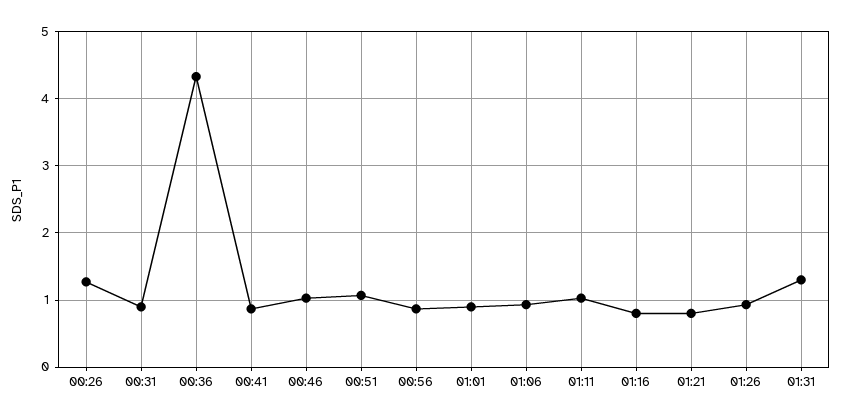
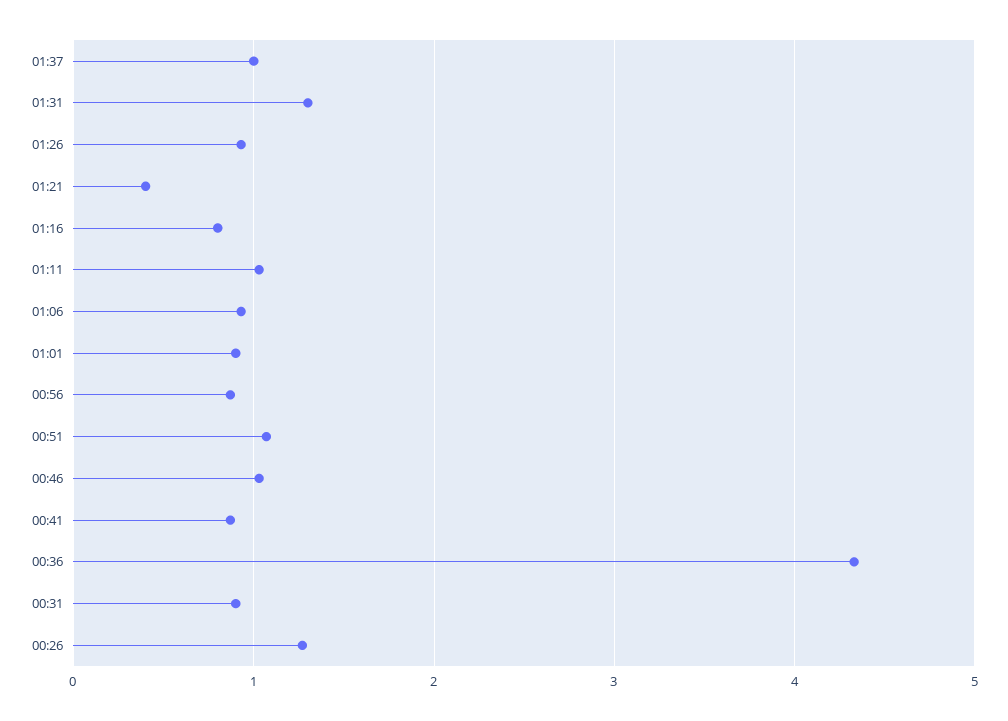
01:21: 0.8 -> 0.4
01:37: none -> 1

